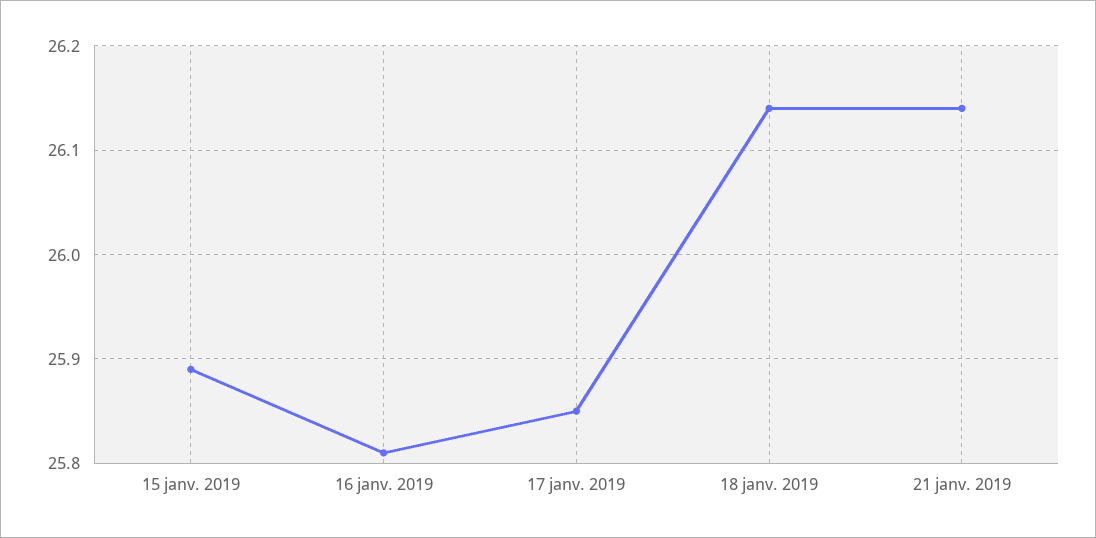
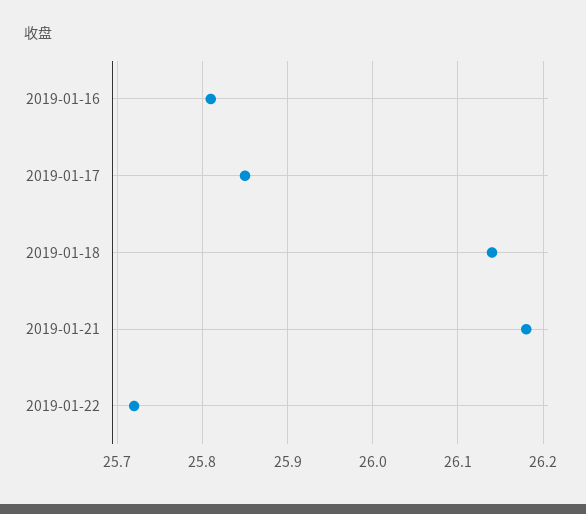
15 janv. 2019: 25.89 -> none
21 janv. 2019: 26.14 -> 26.18
2019-01-22: none -> 25.72

